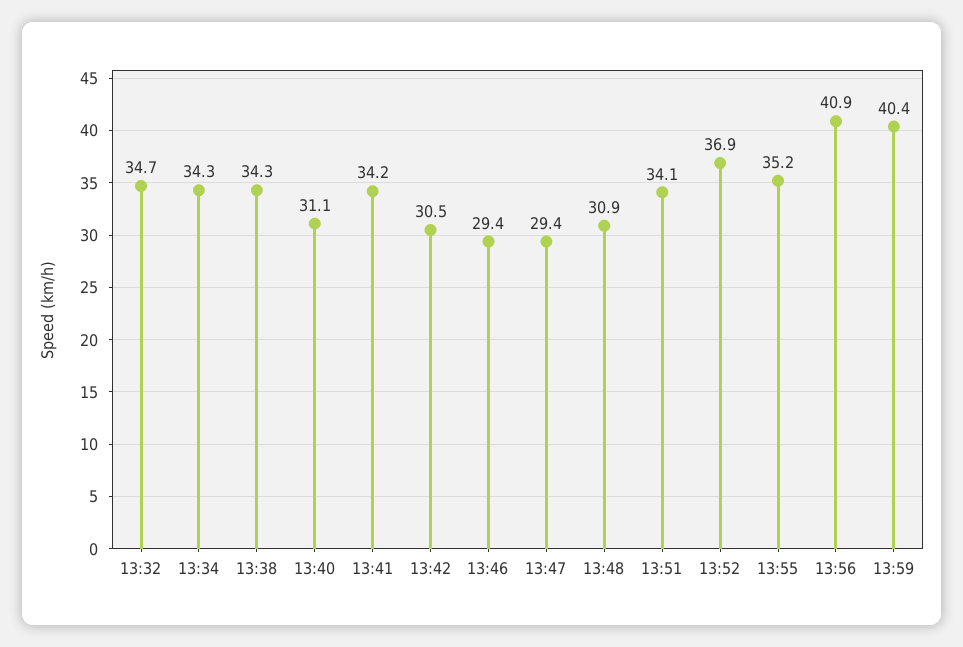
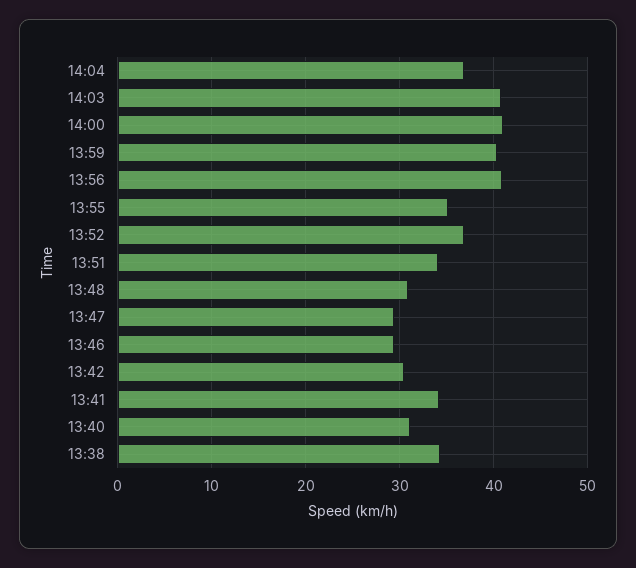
13:32: 34.7 -> none
13:34: 34.3 -> none
14:04: none -> 37
14:03: none -> 41
14:00: none -> 41

